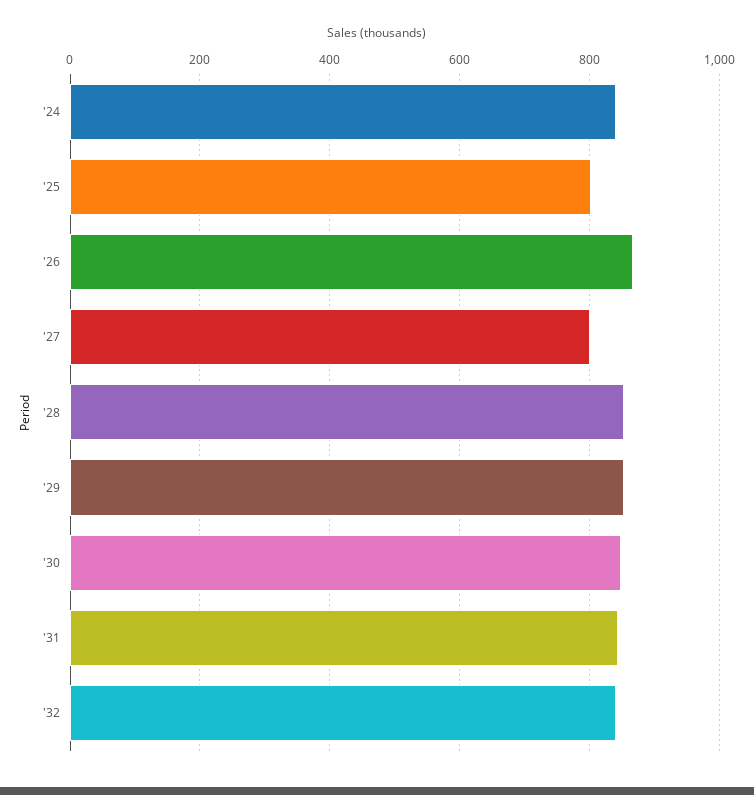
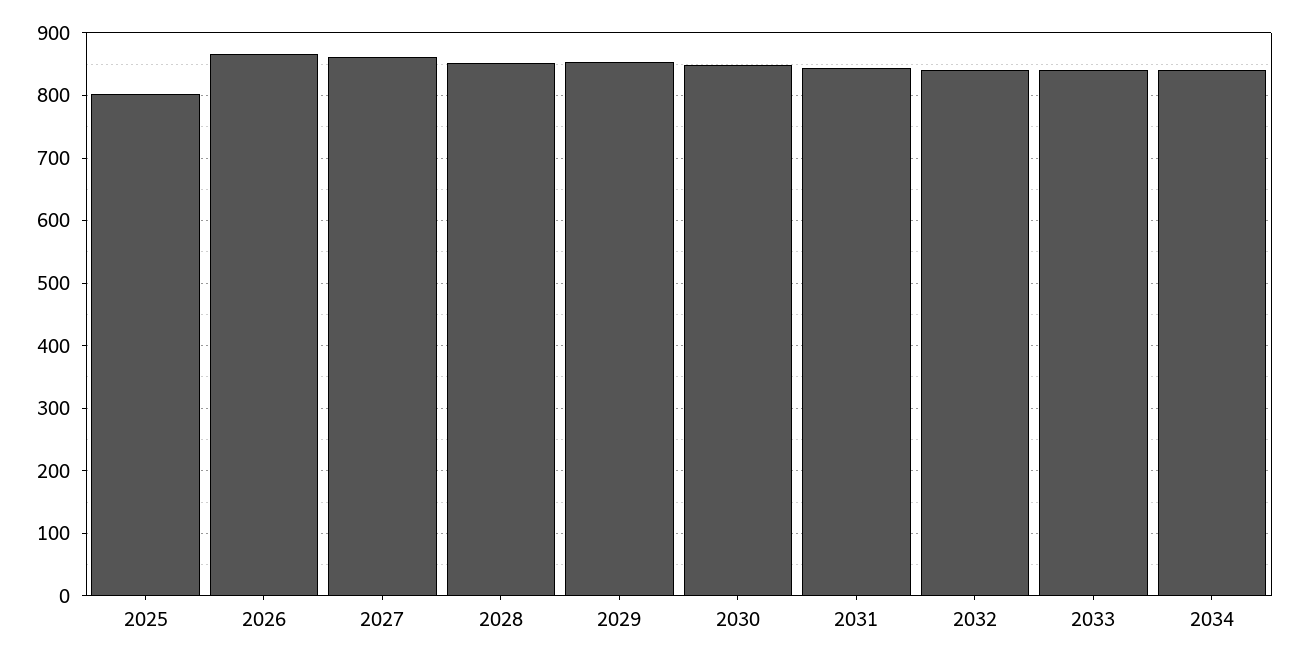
'24: 840 -> none
'27: 800 -> 860
2033: none -> 840
2034: none -> 840

